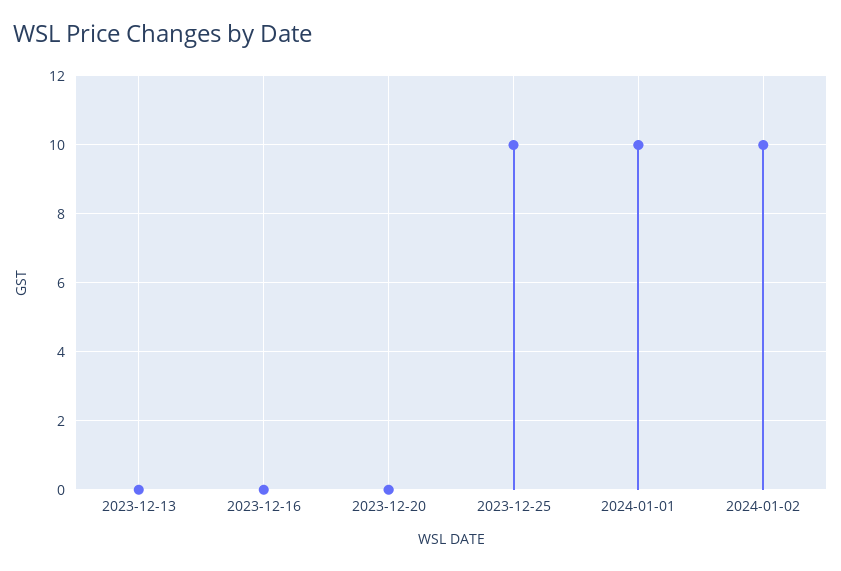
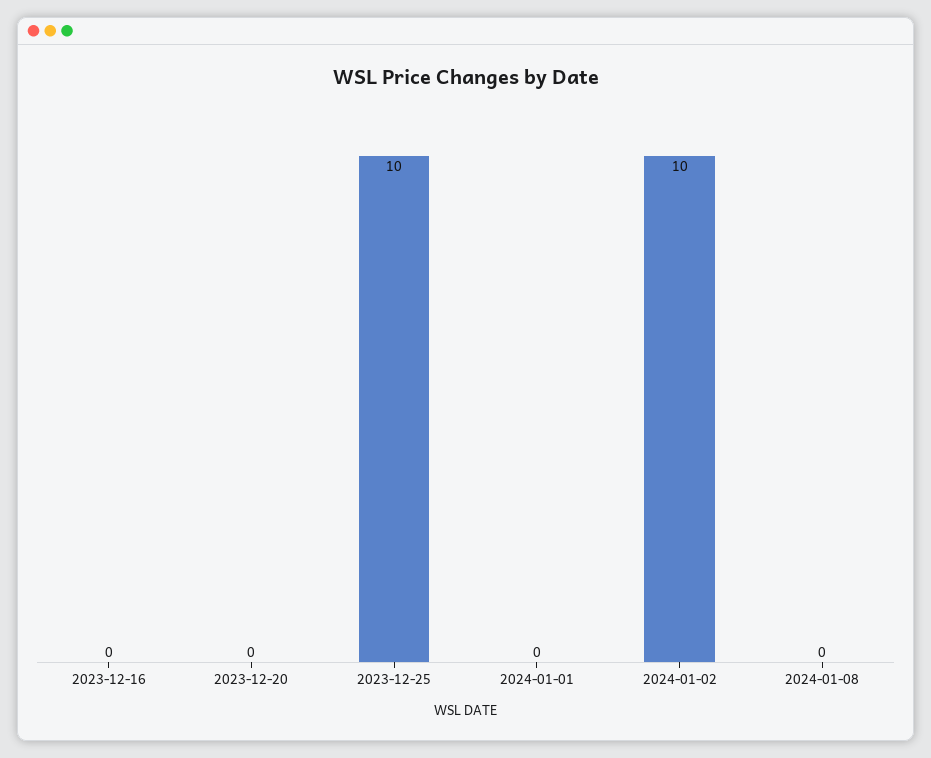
2023-12-13: 0 -> none
2024-01-01: 10 -> 0
2024-01-08: none -> 0

